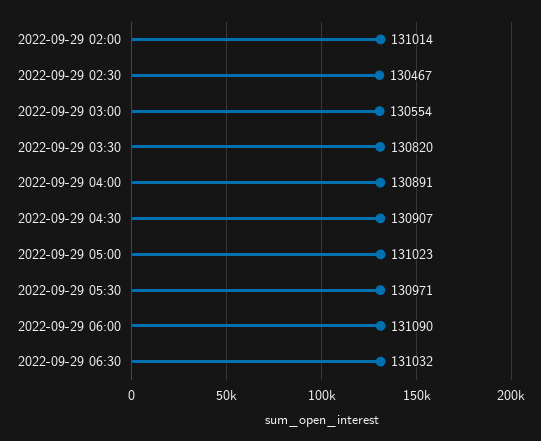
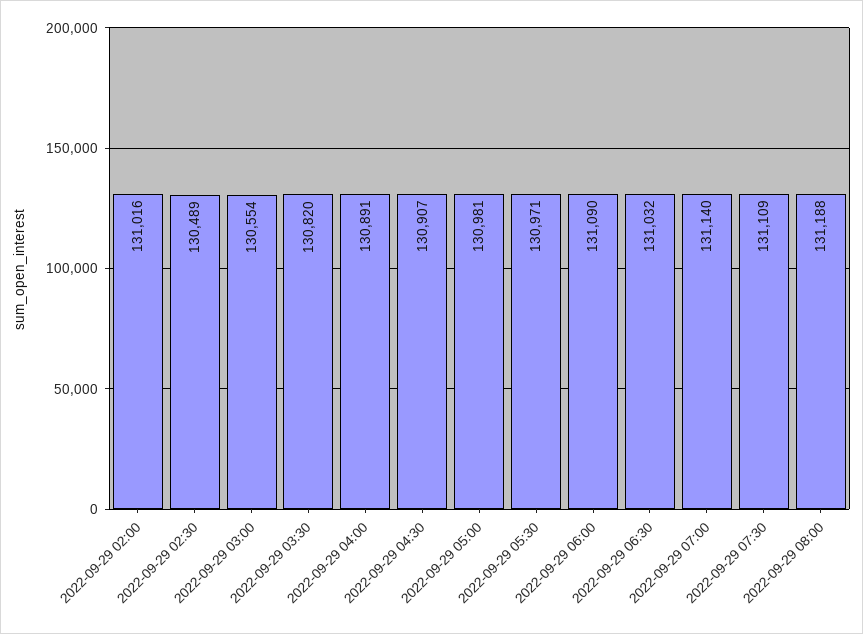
2022-09-29 02:00: 131014 -> 131016
2022-09-29 02:30: 130467 -> 130489
2022-09-29 05:00: 131023 -> 130981
2022-09-29 07:00: none -> 131140
2022-09-29 07:30: none -> 131109
2022-09-29 08:00: none -> 131188

